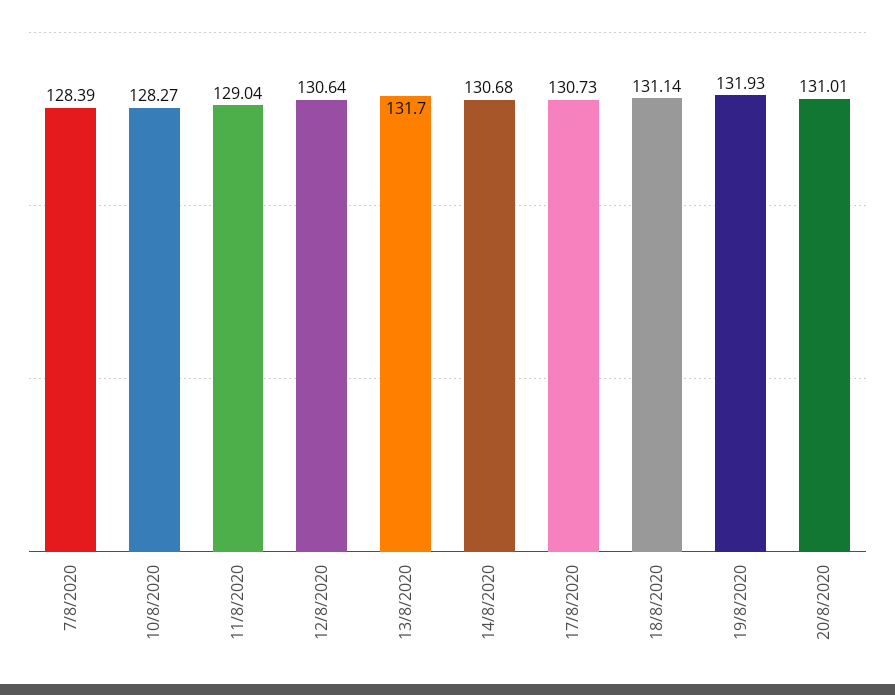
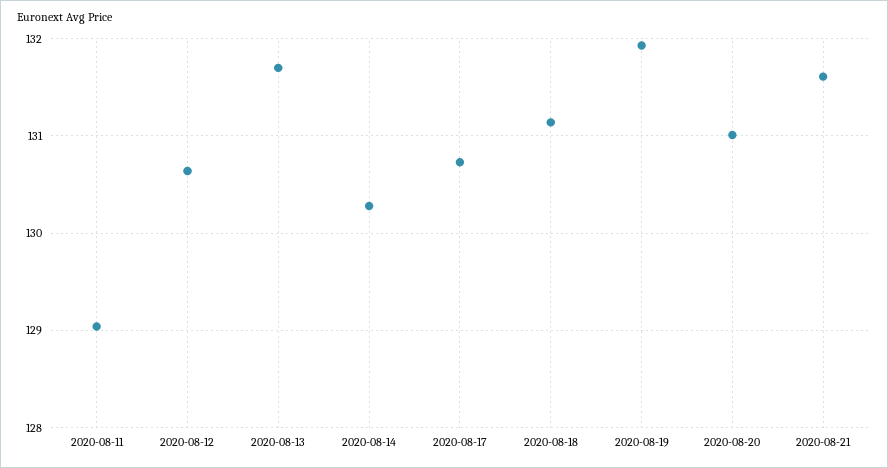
7/8/2020: 128.39 -> none
10/8/2020: 128.27 -> none
14/8/2020: 130.68 -> 130.3
2020-08-21: none -> 131.6

